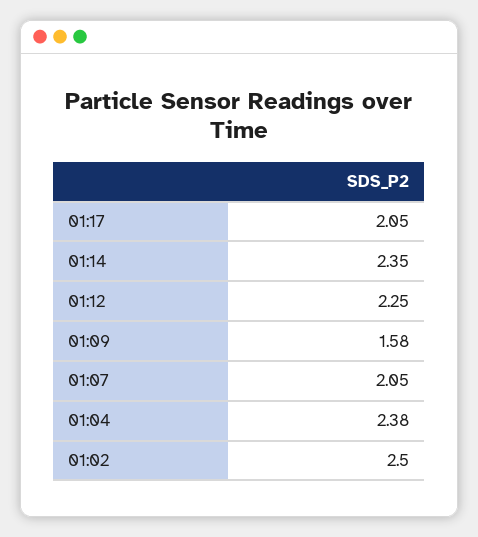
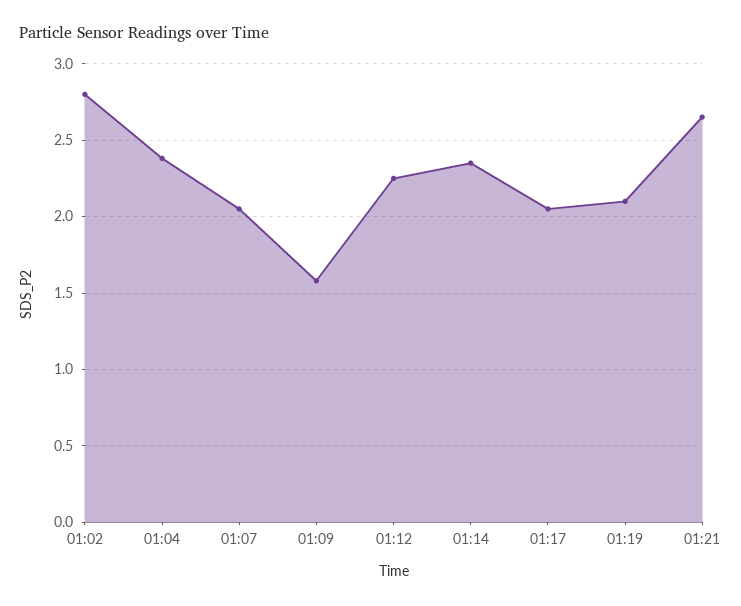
01:02: 2.5 -> 2.8
01:19: none -> 2.1
01:21: none -> 2.65

